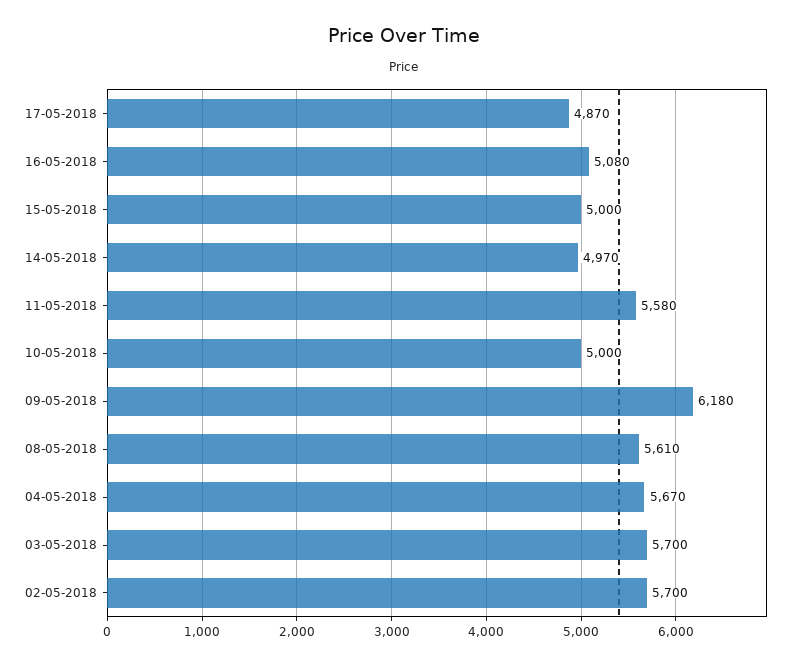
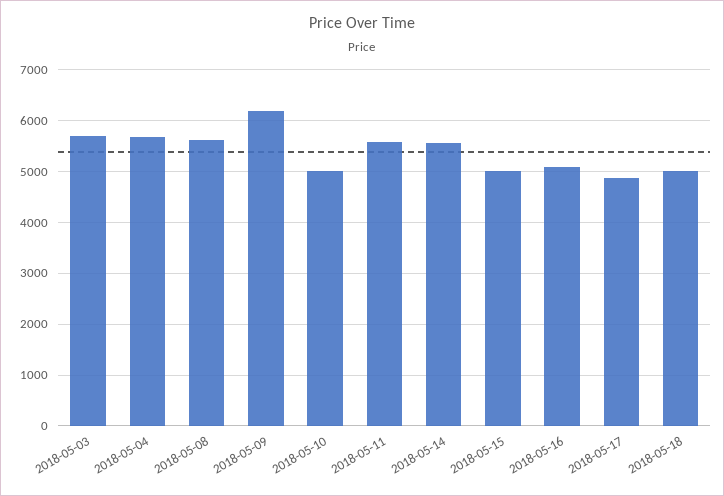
14-05-2018: 4970 -> 5600
02-05-2018: 5700 -> none
2018-05-18: none -> 5000

